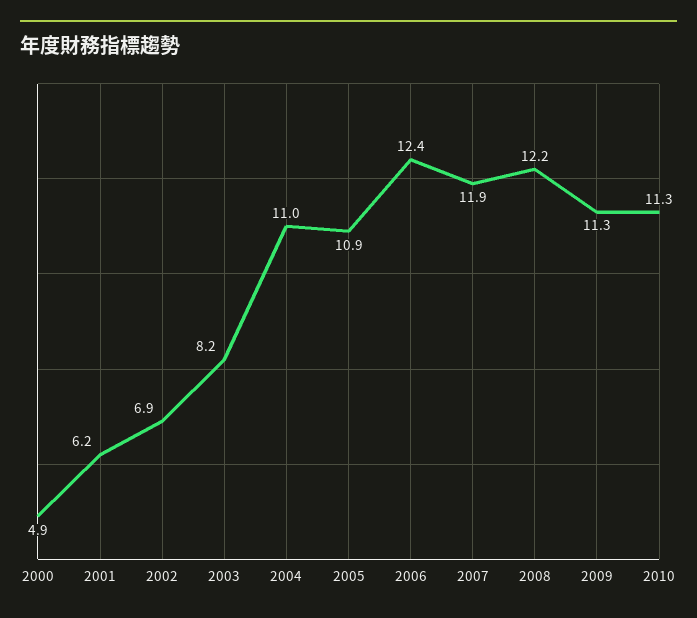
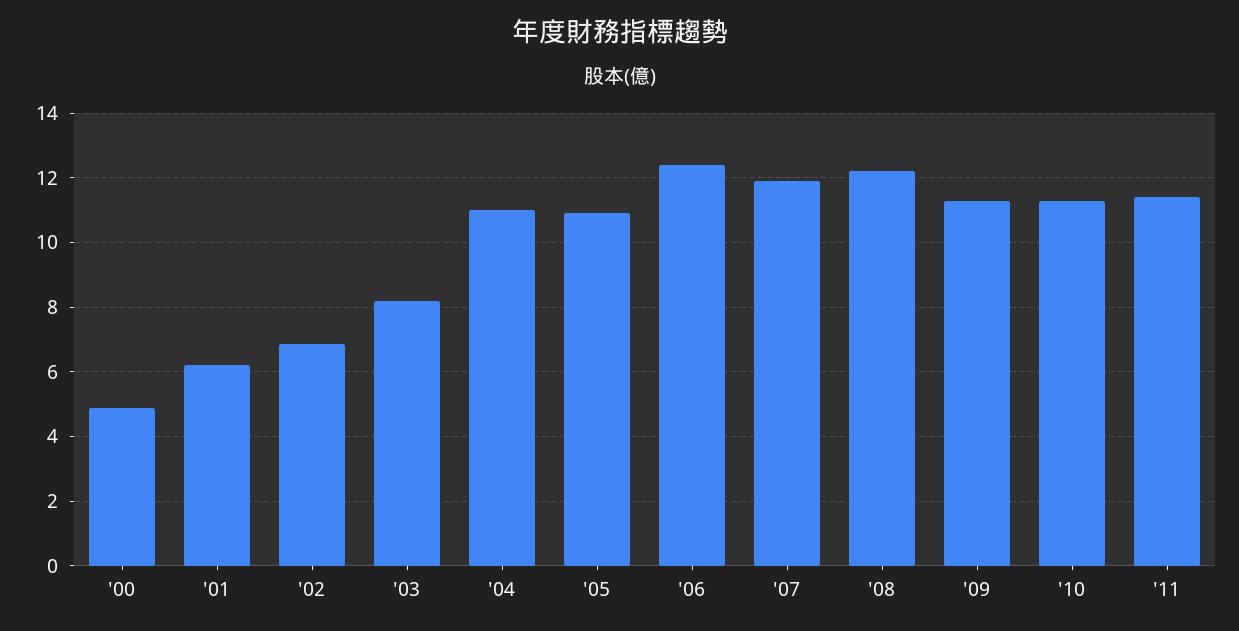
'11: none -> 11.4

